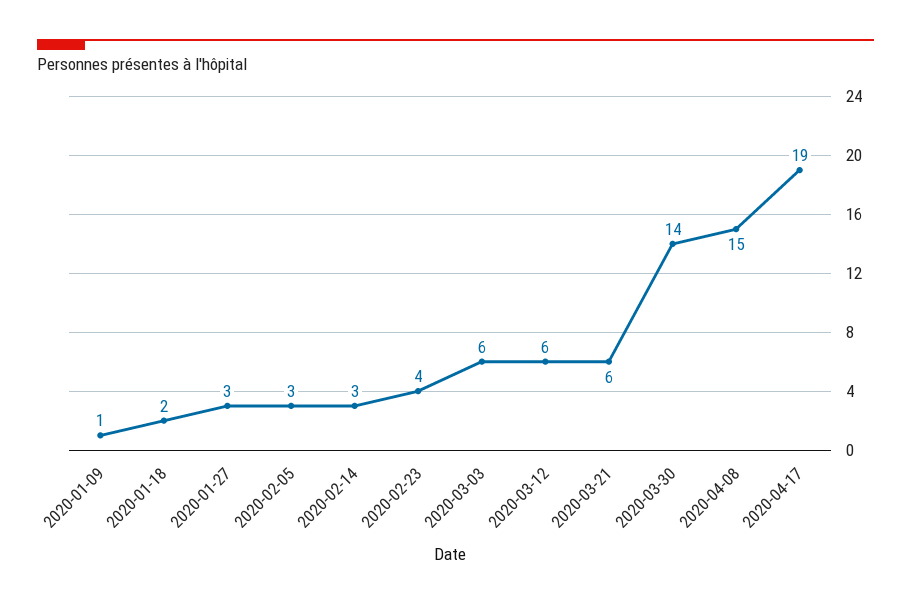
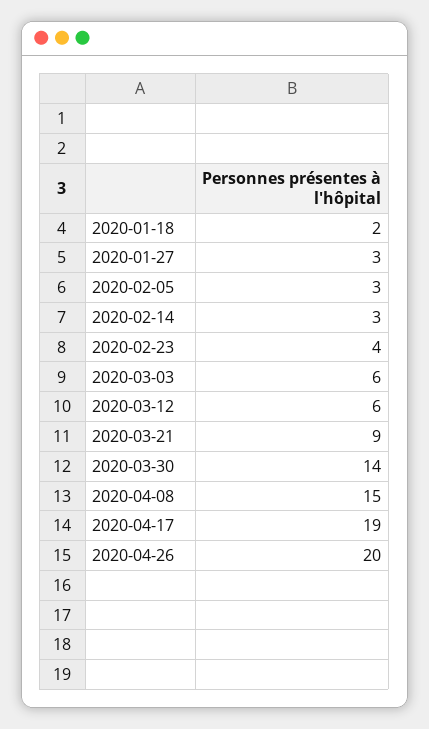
2020-01-09: 1 -> none
2020-03-21: 6 -> 9
2020-04-26: none -> 20

